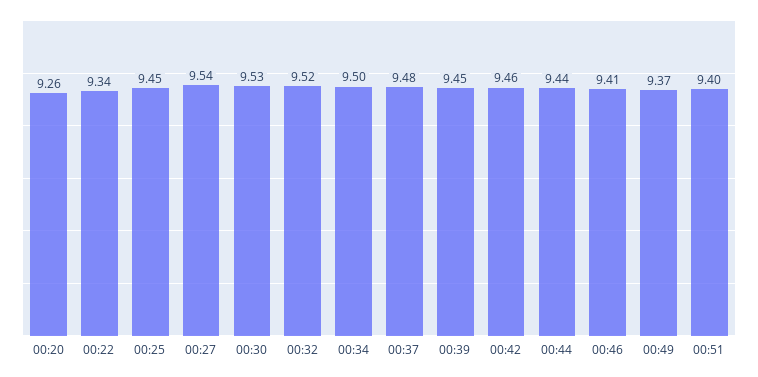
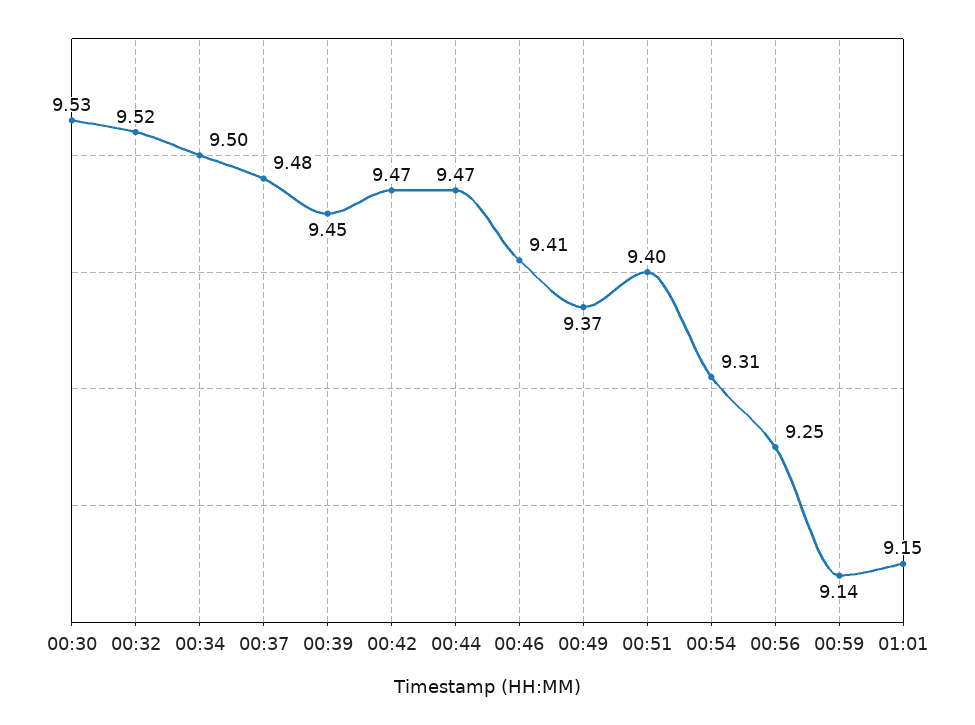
00:20: 9.26 -> none
00:22: 9.34 -> none
00:25: 9.45 -> none
00:27: 9.54 -> none
00:42: 9.46 -> 9.47
00:44: 9.44 -> 9.47
00:54: none -> 9.31
00:56: none -> 9.25
00:59: none -> 9.14
01:01: none -> 9.15

